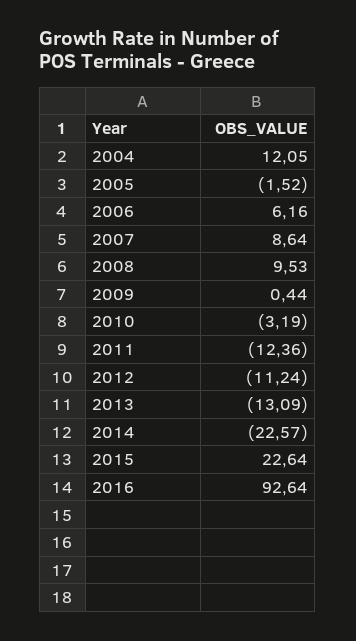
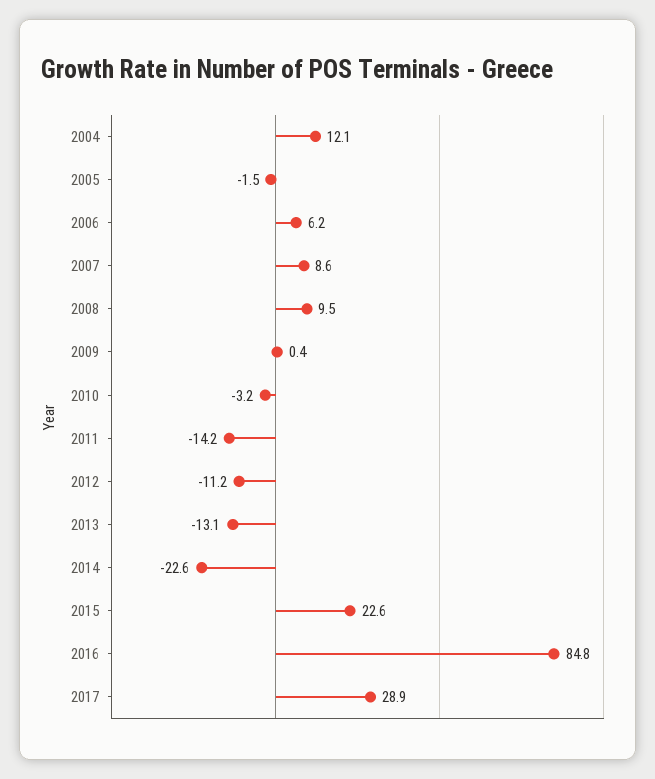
2011: -12.36 -> -14.2
2016: 92.64 -> 84.8
2017: none -> 28.9

